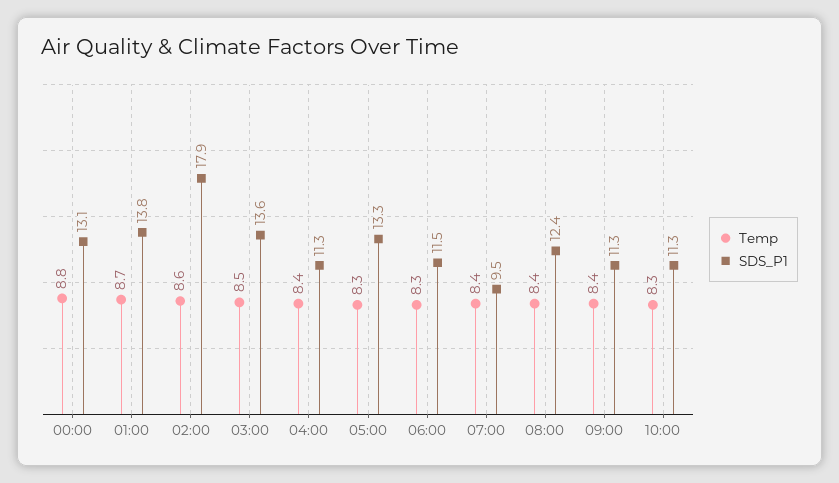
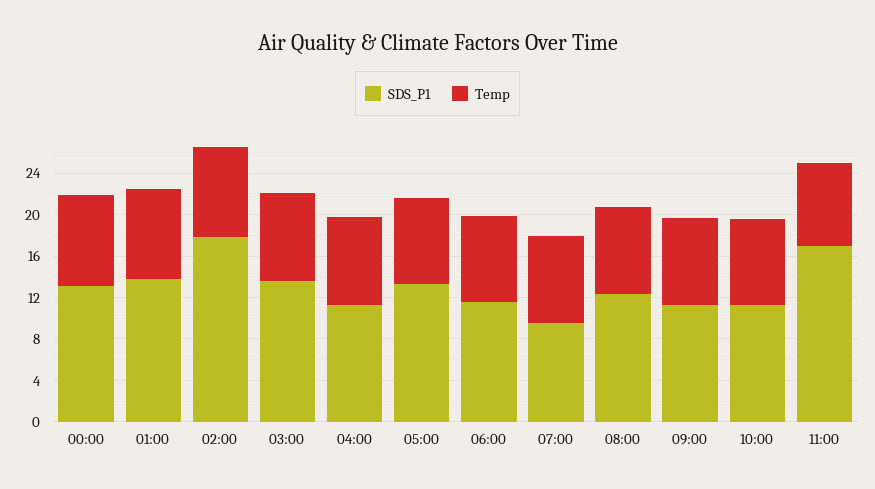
SDS_P1, 11:00: none -> 17
Temp, 11:00: none -> 8

